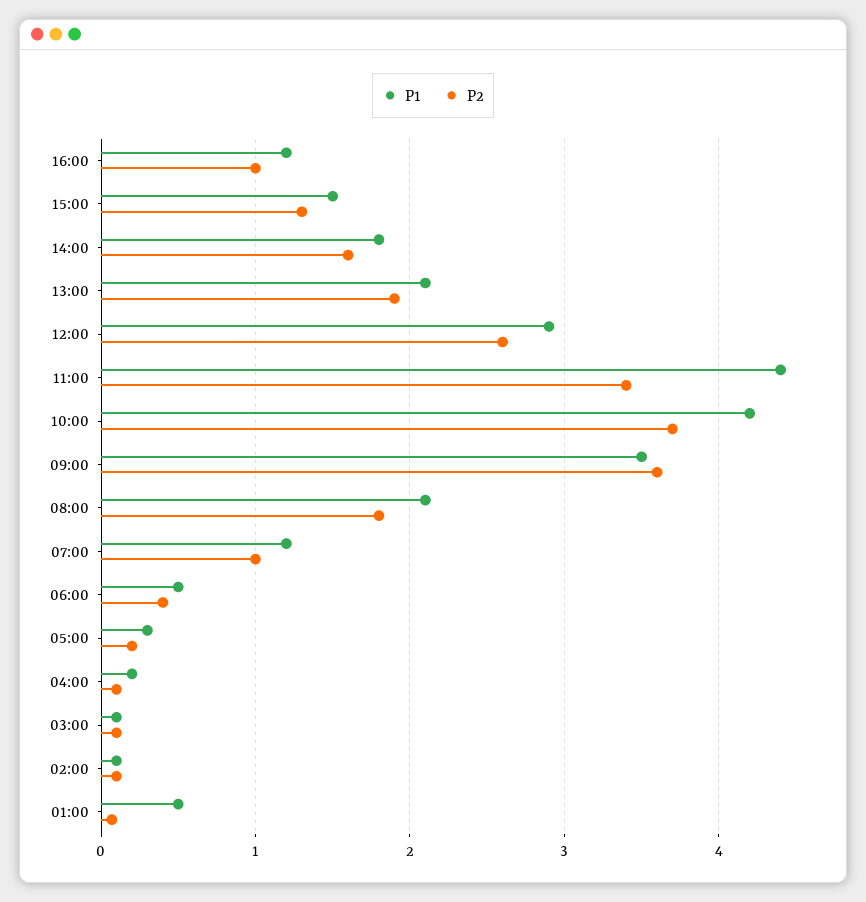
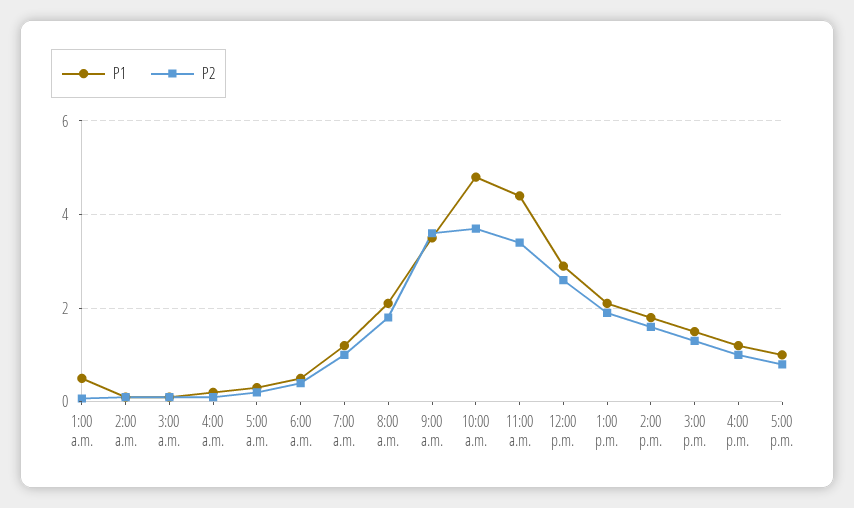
P1, 10:00: 4.2 -> 4.8
P1, 5:00 p.m.: none -> 1
P2, 5:00 p.m.: none -> 0.8

